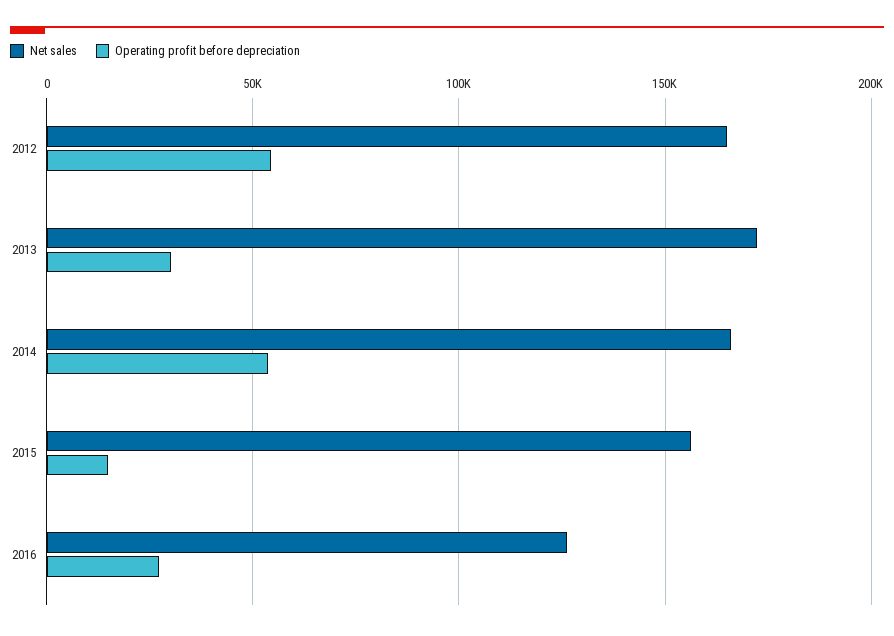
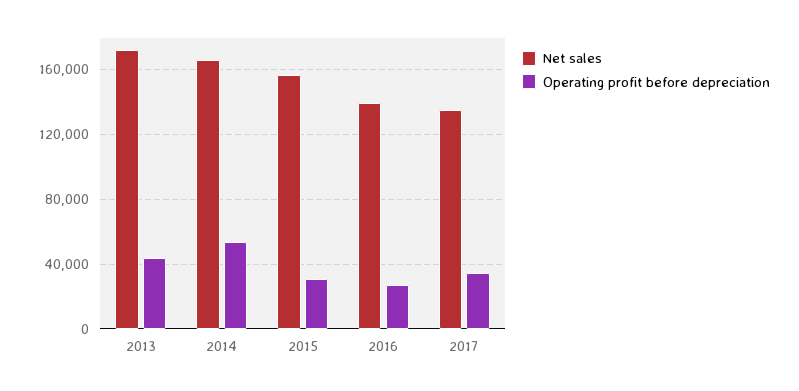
Net sales, 2012: 165000 -> none
Operating profit before depreciation, 2012: 55000 -> none
Operating profit before depreciation, 2013: 30000 -> 45000
Operating profit before depreciation, 2015: 15000 -> 30000
Net sales, 2016: 125000 -> 140000
Net sales, 2017: none -> 135000
Operating profit before depreciation, 2017: none -> 35000

